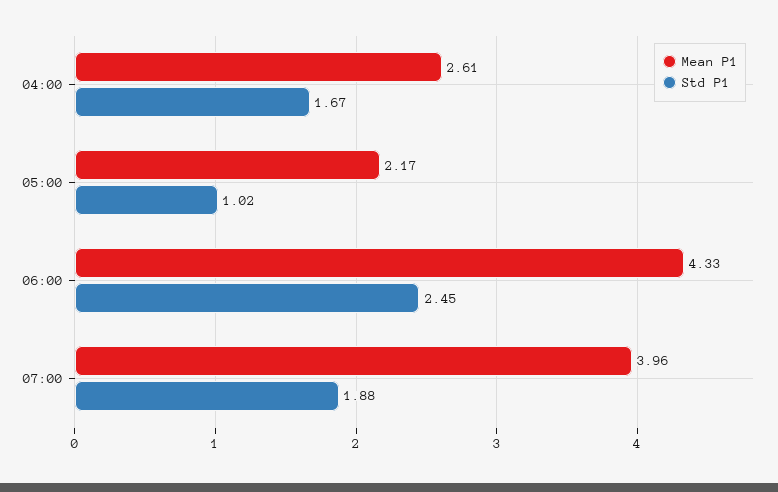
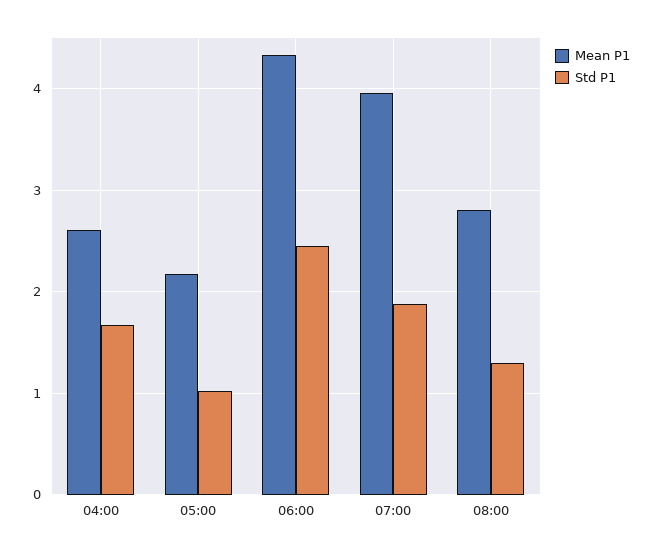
Mean P1, 08:00: none -> 2.8
Std P1, 08:00: none -> 1.3

